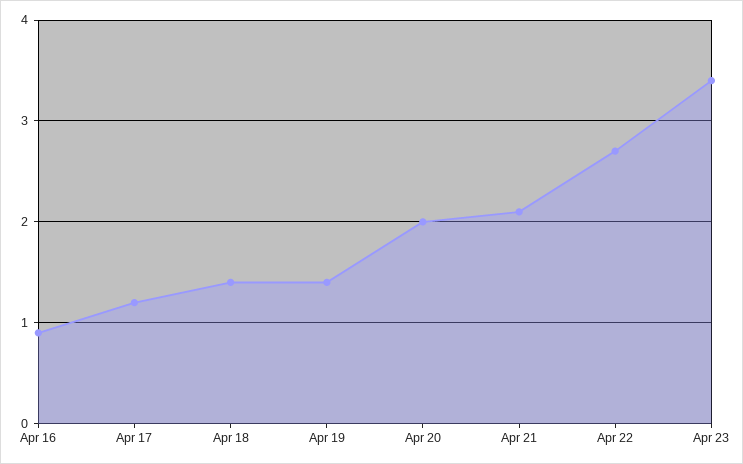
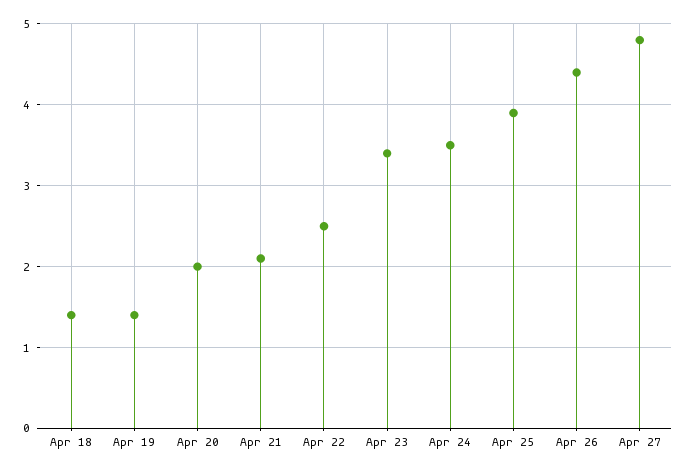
Apr 16: 0.9 -> none
Apr 17: 1.2 -> none
Apr 22: 2.7 -> 2.5
Apr 24: none -> 3.5
Apr 25: none -> 3.9
Apr 26: none -> 4.4
Apr 27: none -> 4.8

